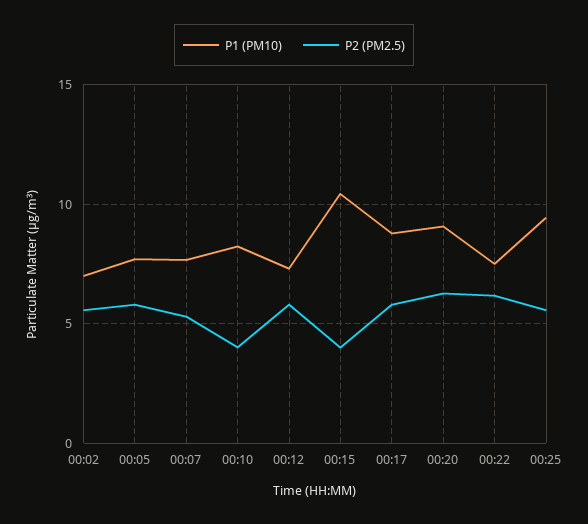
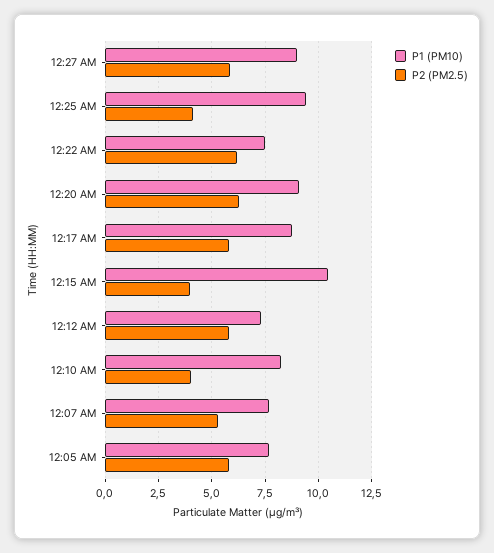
P1 (PM10), 00:02: 7 -> none
P2 (PM2.5), 00:02: 5.5 -> none
P2 (PM2.5), 00:25: 5.5 -> 4
P1 (PM10), 12:27 AM: none -> 9
P2 (PM2.5), 12:27 AM: none -> 6

